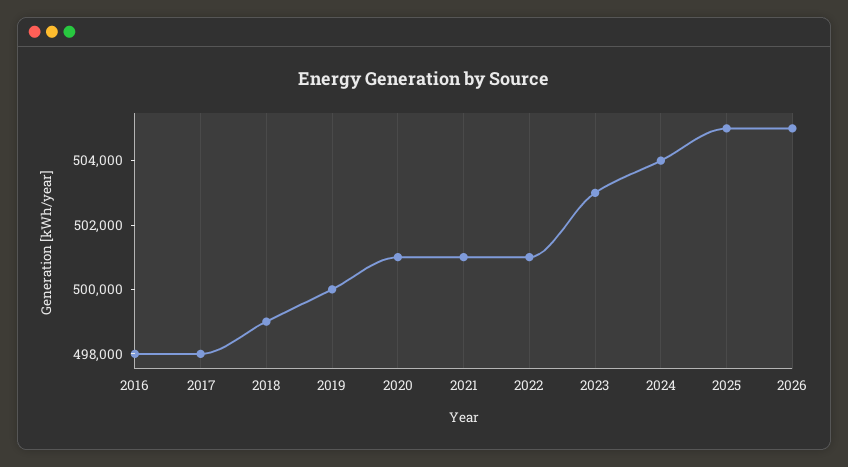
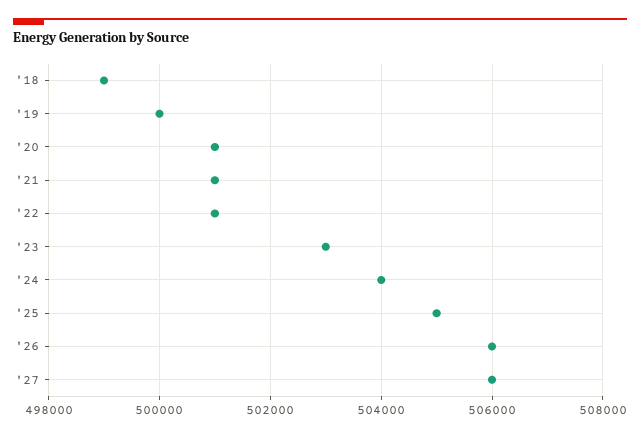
2016: 498000 -> none
2017: 498000 -> none
2026: 505000 -> 506000
'27: none -> 506000

